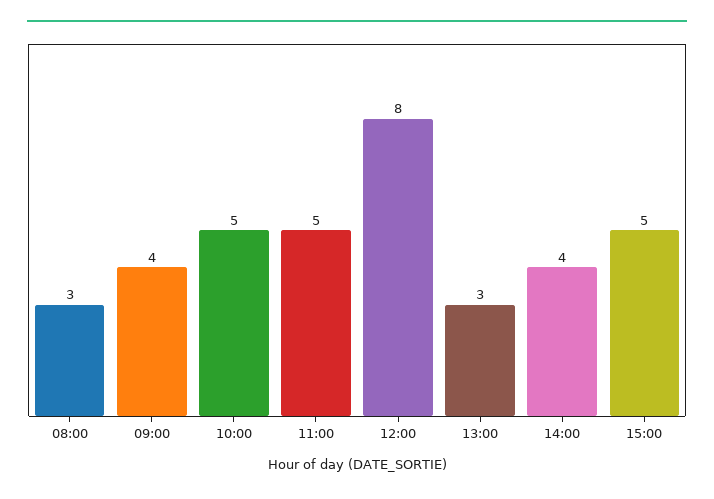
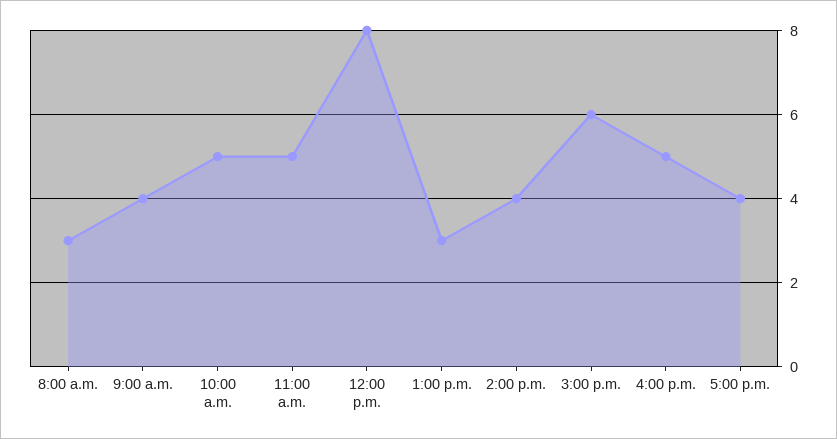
15:00: 5 -> 6
4:00 p.m.: none -> 5
5:00 p.m.: none -> 4

